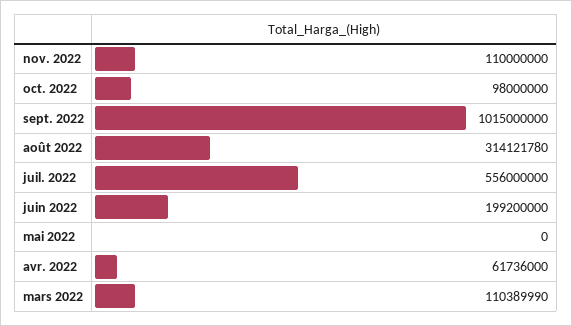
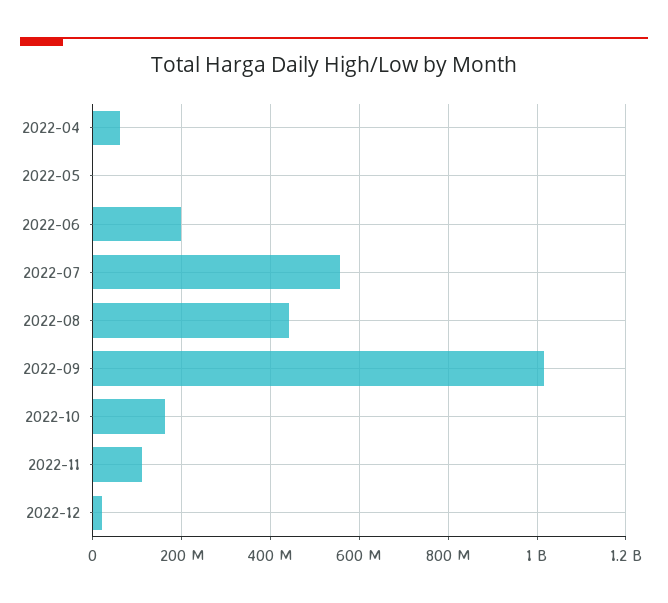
oct. 2022: 98000000 -> 160000000
août 2022: 314121780 -> 440000000
mars 2022: 110389990 -> none
2022-12: none -> 20000000

